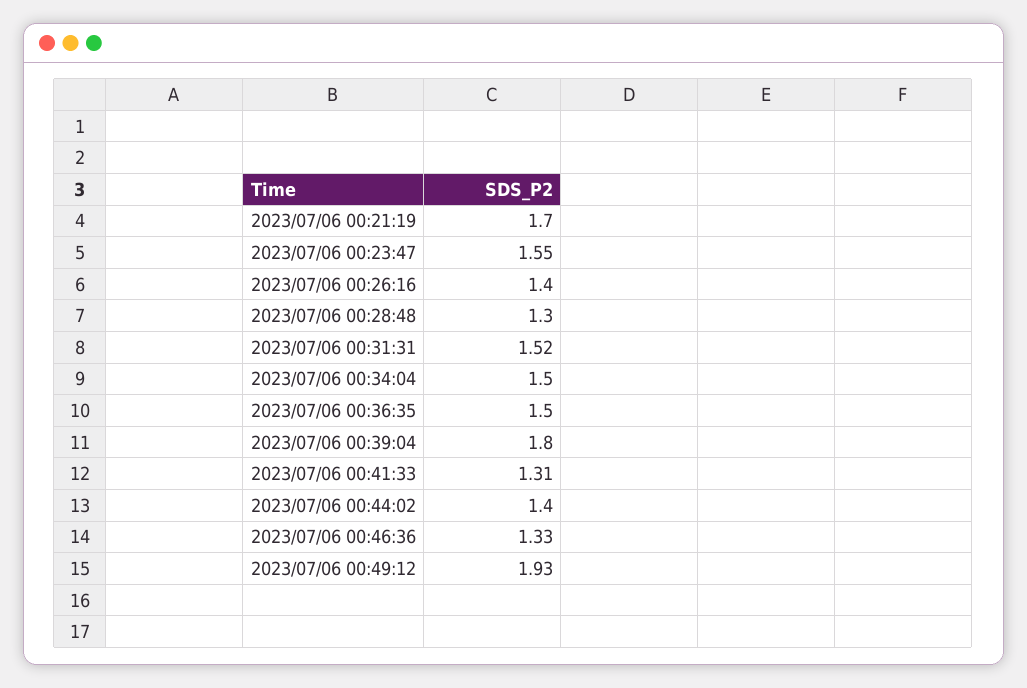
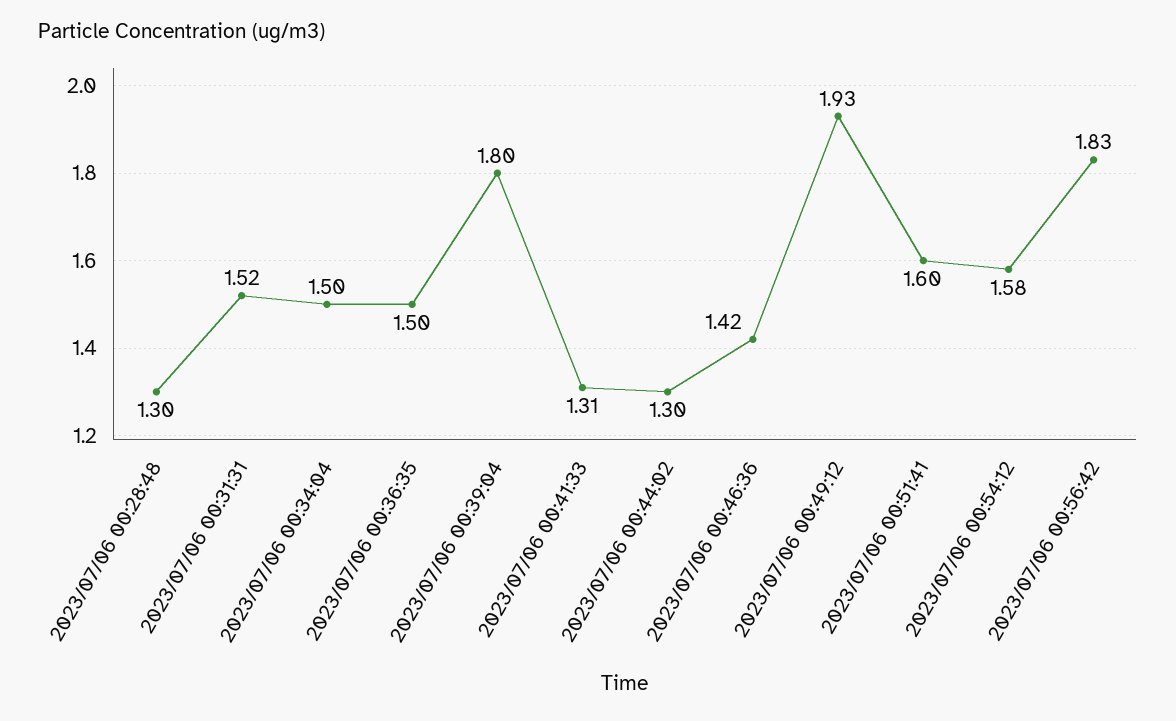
2023/07/06 00:21:19: 1.7 -> none
2023/07/06 00:23:47: 1.55 -> none
2023/07/06 00:26:16: 1.4 -> none
2023/07/06 00:44:02: 1.4 -> 1.3
2023/07/06 00:46:36: 1.33 -> 1.42
2023/07/06 00:51:41: none -> 1.6
2023/07/06 00:54:12: none -> 1.58
2023/07/06 00:56:42: none -> 1.83

